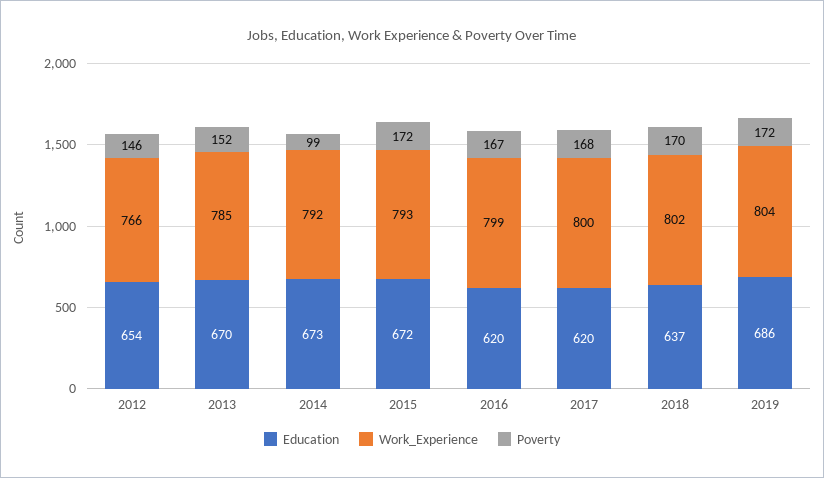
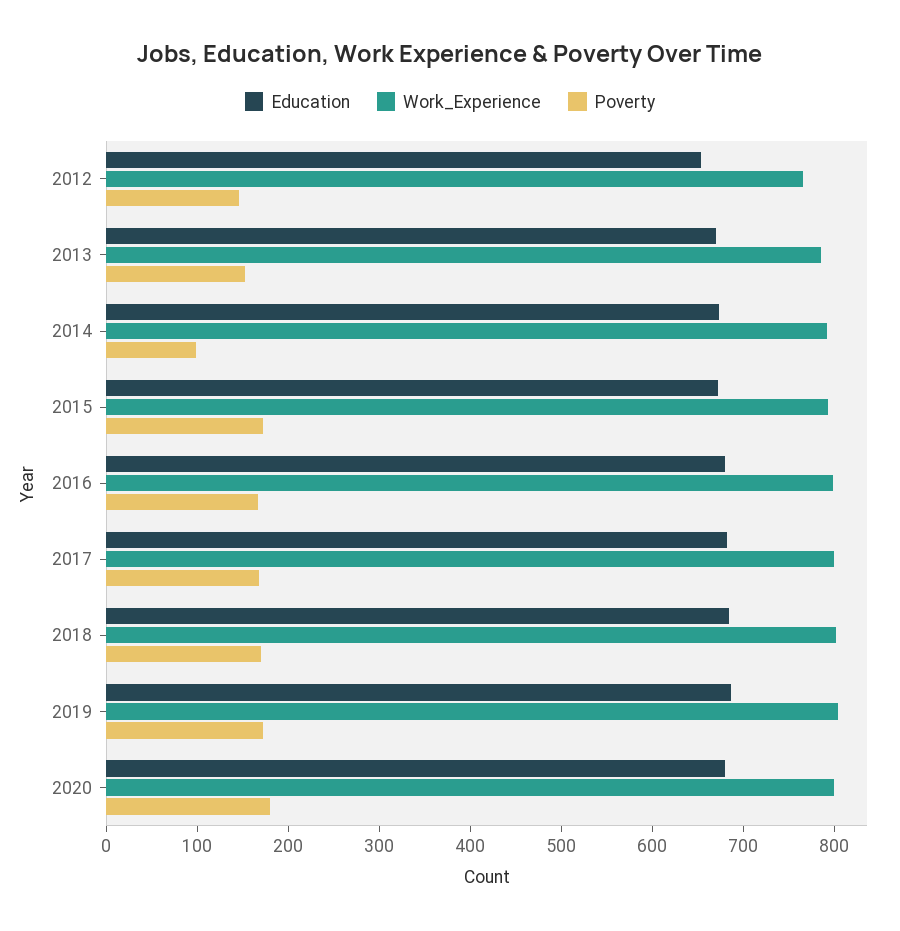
Education, 2016: 620 -> 680
Education, 2017: 620 -> 680
Education, 2018: 637 -> 680
Education, 2020: none -> 680
Work_Experience, 2020: none -> 800
Poverty, 2020: none -> 180

